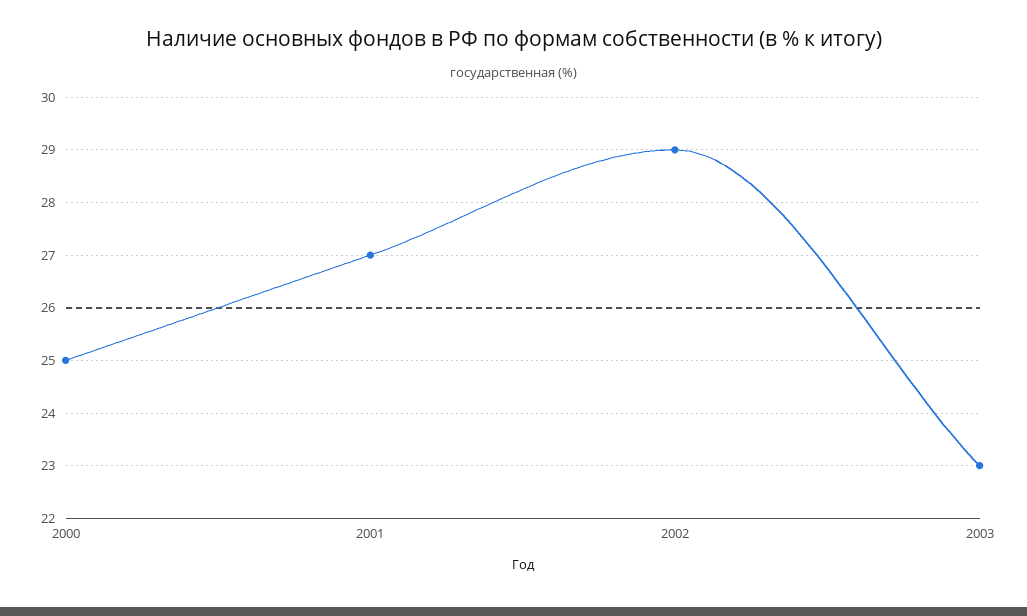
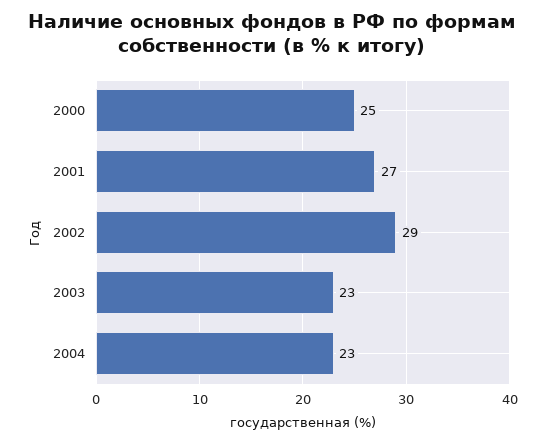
2004: none -> 23

